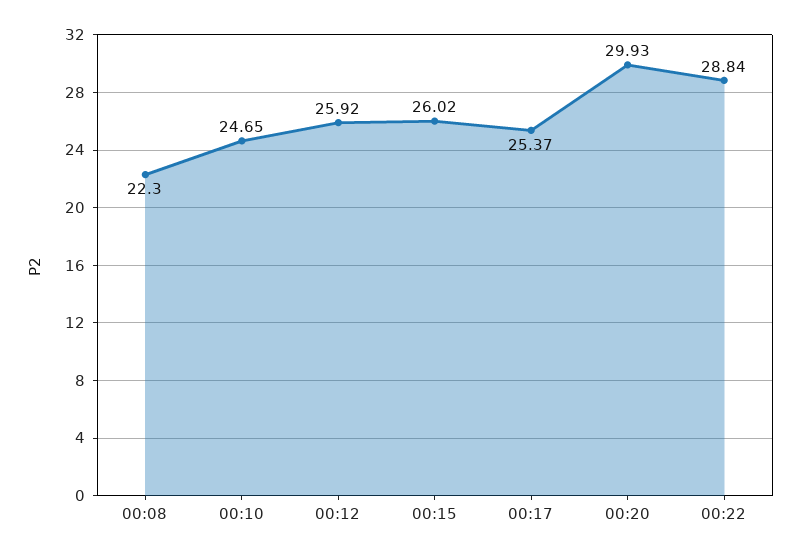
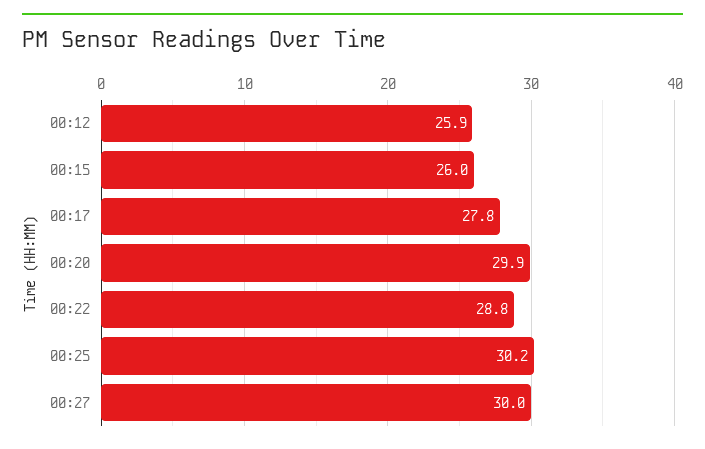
00:08: 22.3 -> none
00:10: 24.65 -> none
00:17: 25.37 -> 27.8
00:25: none -> 30.2
00:27: none -> 30

